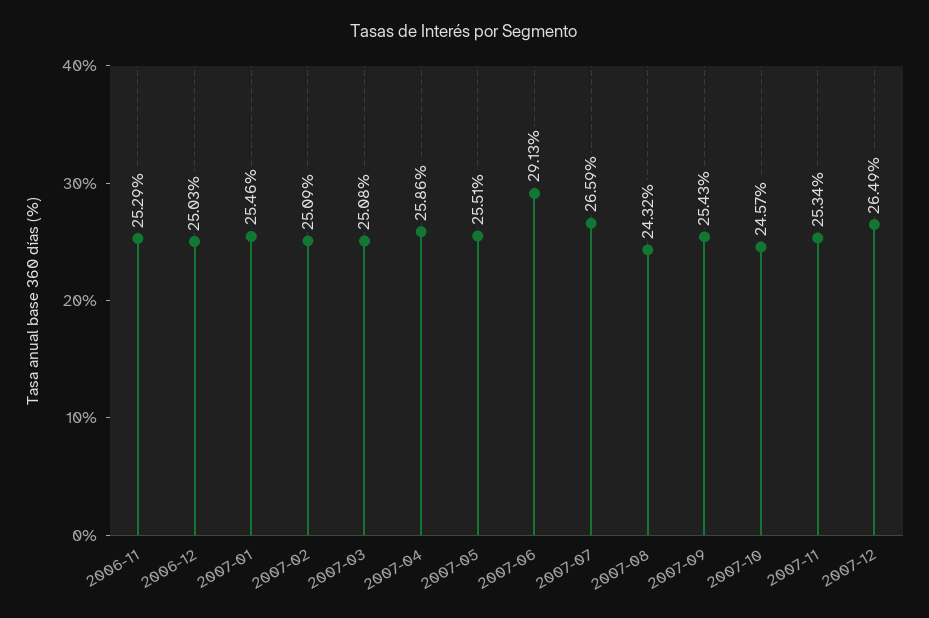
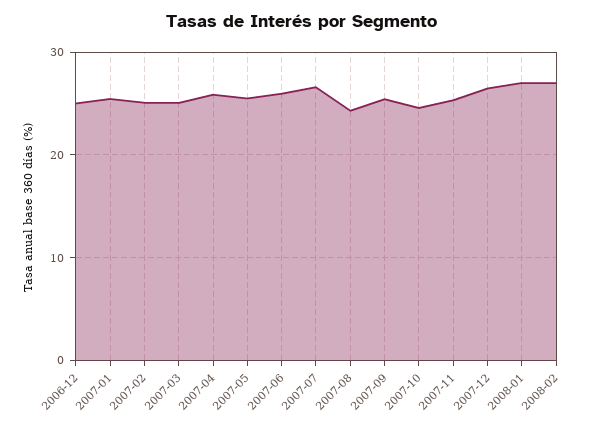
2006-11: 25.29 -> none
2007-06: 29.13 -> 26
2008-01: none -> 27
2008-02: none -> 27

